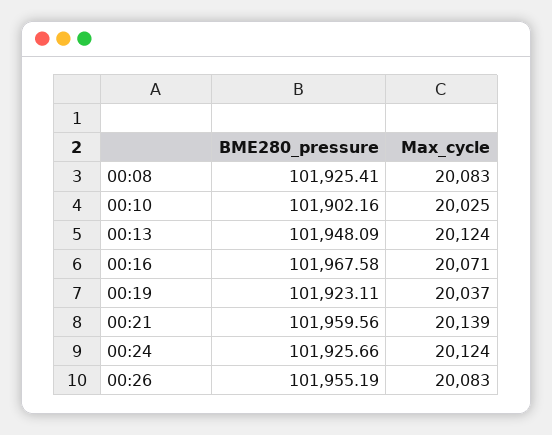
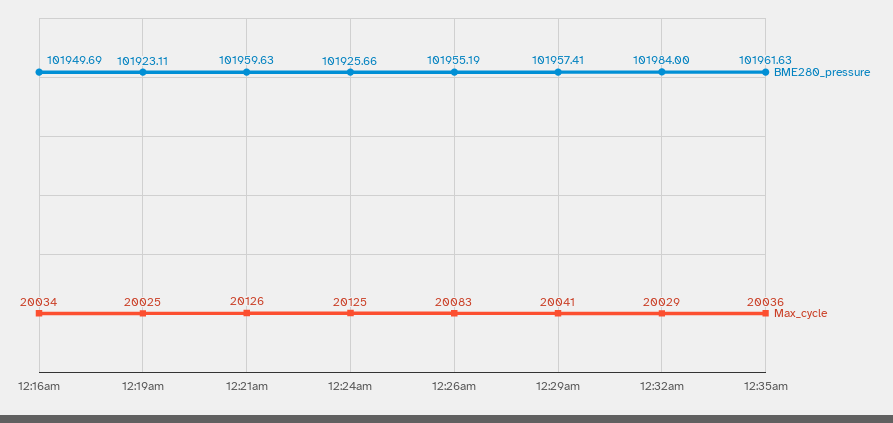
BME280_pressure, 00:08: 101925.41 -> none
Max_cycle, 00:08: 20083 -> none
BME280_pressure, 00:10: 101902.16 -> none
Max_cycle, 00:10: 20025 -> none
BME280_pressure, 00:13: 101948.09 -> none
Max_cycle, 00:13: 20124 -> none
BME280_pressure, 00:16: 101967.58 -> 101949.69
Max_cycle, 00:16: 20071 -> 20034
Max_cycle, 00:19: 20037 -> 20025
BME280_pressure, 00:21: 101959.56 -> 101959.63
Max_cycle, 00:21: 20139 -> 20126
Max_cycle, 00:24: 20124 -> 20125
BME280_pressure, 12:29am: none -> 101957.41
Max_cycle, 12:29am: none -> 20041
BME280_pressure, 12:32am: none -> 101984
Max_cycle, 12:32am: none -> 20029
BME280_pressure, 12:35am: none -> 101961.63
Max_cycle, 12:35am: none -> 20036

